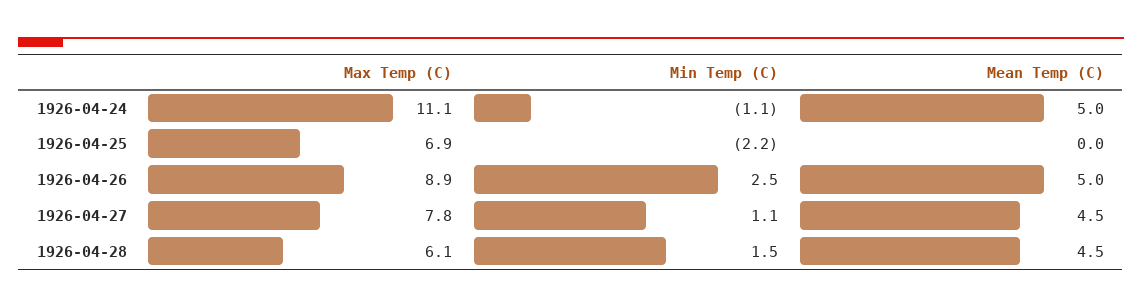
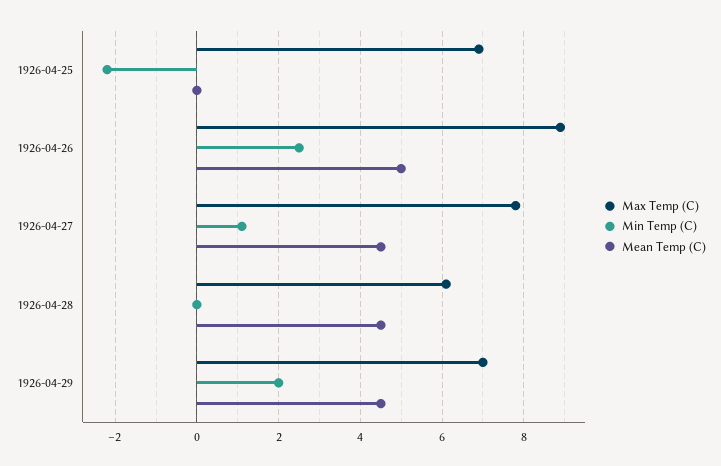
Max Temp (C), 1926-04-24: 11.1 -> none
Min Temp (C), 1926-04-24: -1.1 -> none
Mean Temp (C), 1926-04-24: 5 -> none
Min Temp (C), 1926-04-28: 1.5 -> 0
Max Temp (C), 1926-04-29: none -> 7
Min Temp (C), 1926-04-29: none -> 2
Mean Temp (C), 1926-04-29: none -> 4.5

